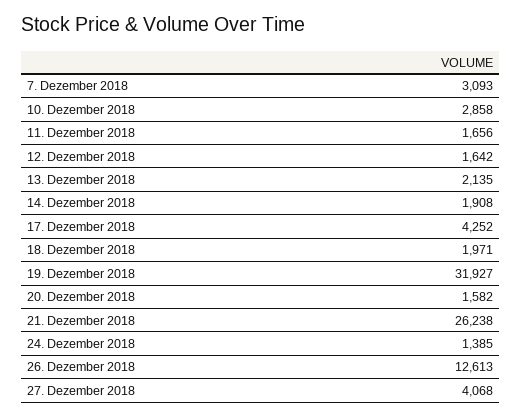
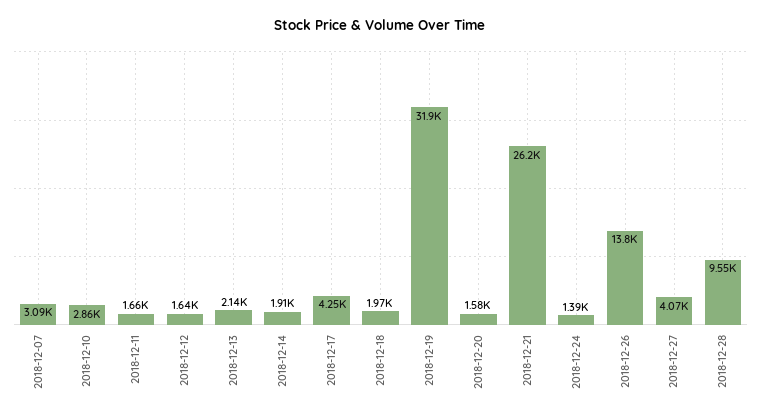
26. Dezember 2018: 12613 -> 13800
2018-12-28: none -> 9550

